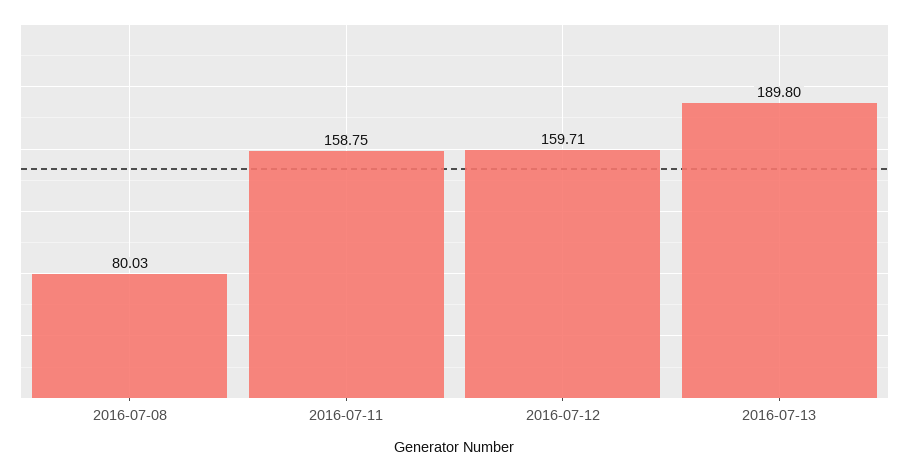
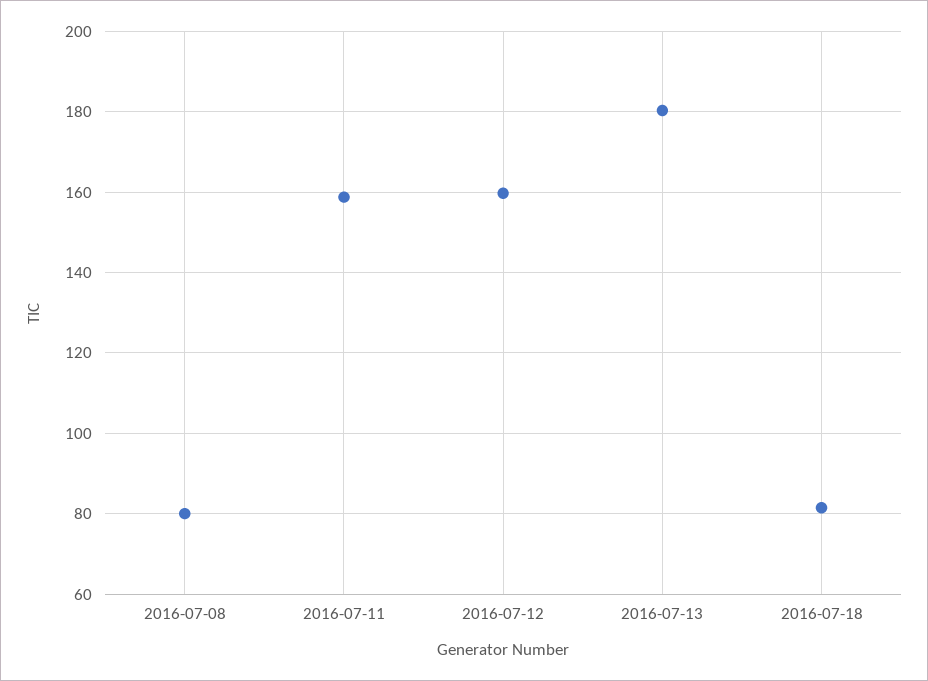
2016-07-13: 189.8 -> 180
2016-07-18: none -> 82

